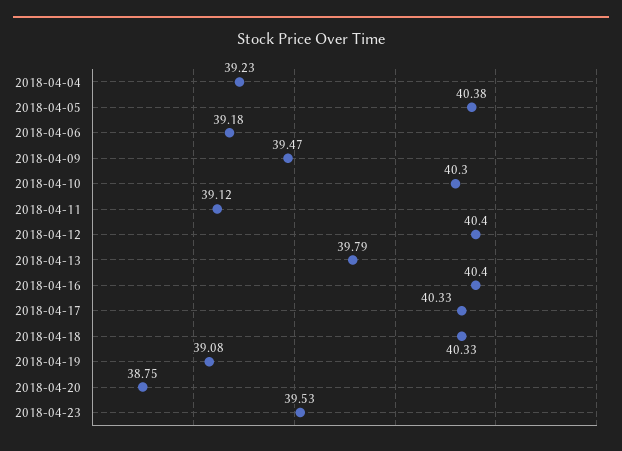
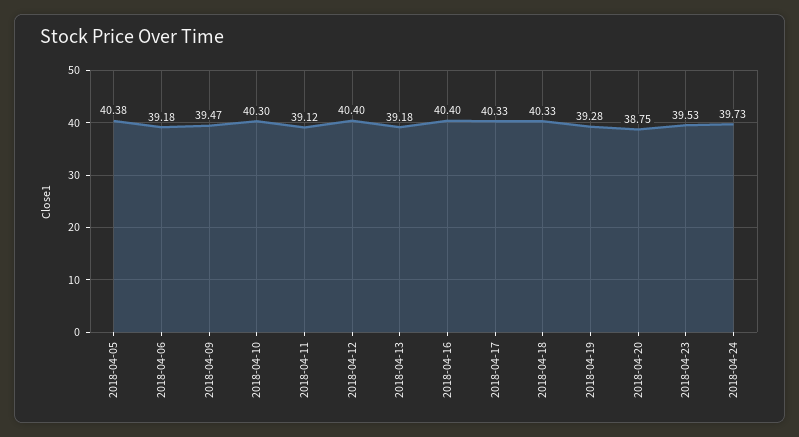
2018-04-04: 39.23 -> none
2018-04-13: 39.79 -> 39.18
2018-04-19: 39.08 -> 39.28
2018-04-24: none -> 39.73

